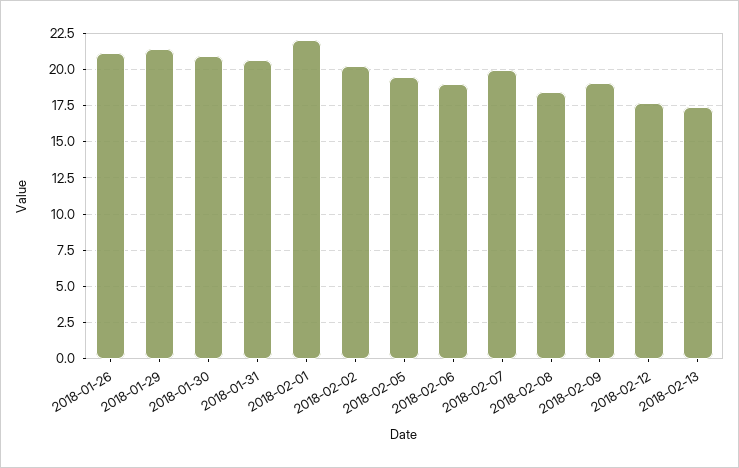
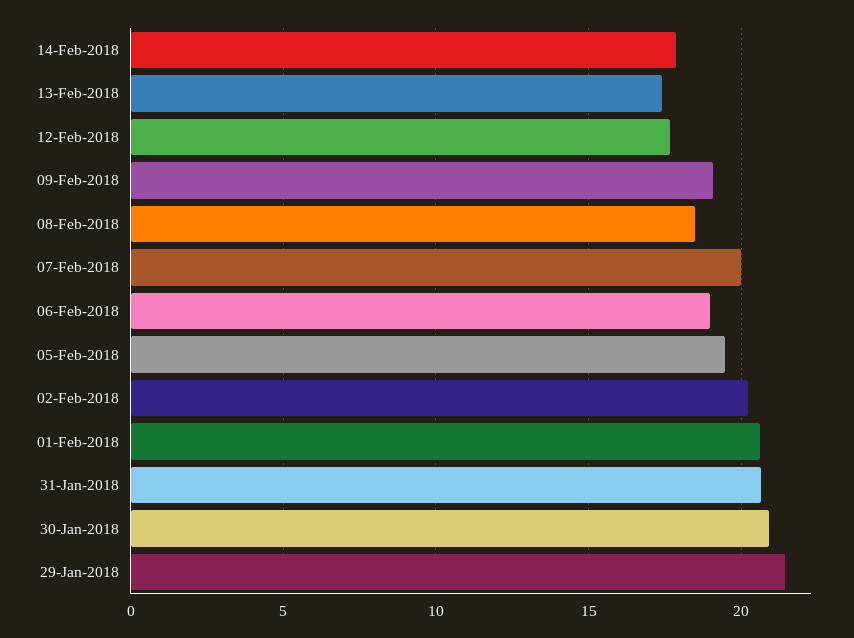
2018-01-26: 21 -> none
2018-02-01: 22 -> 20.5
14-Feb-2018: none -> 18

